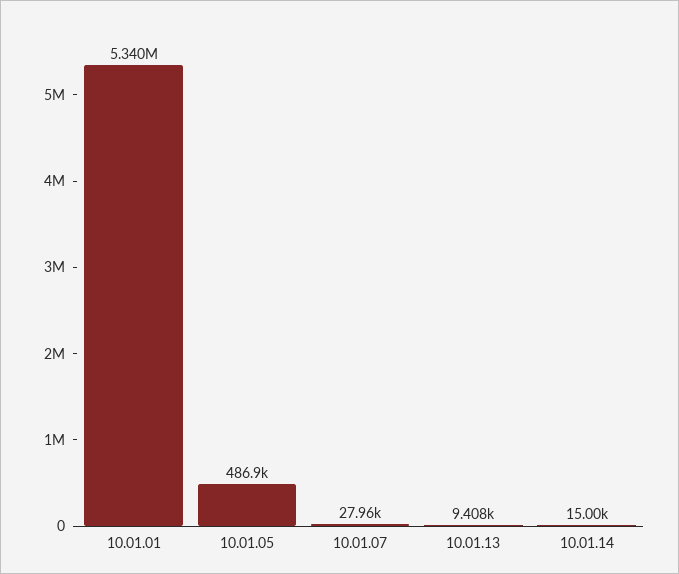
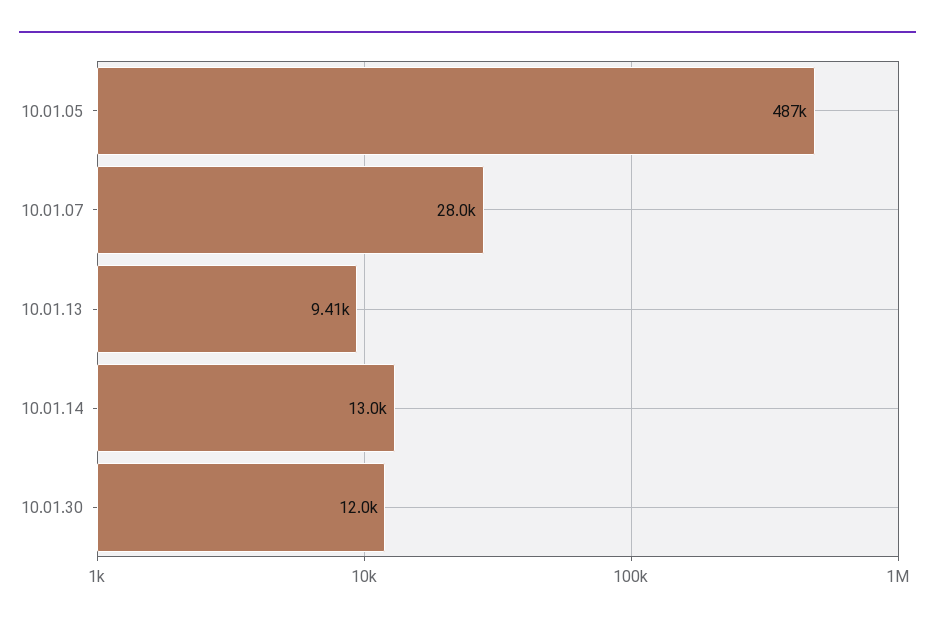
10.01.01: 5340000 -> none
10.01.14: 15000 -> 13000
10.01.30: none -> 12000

